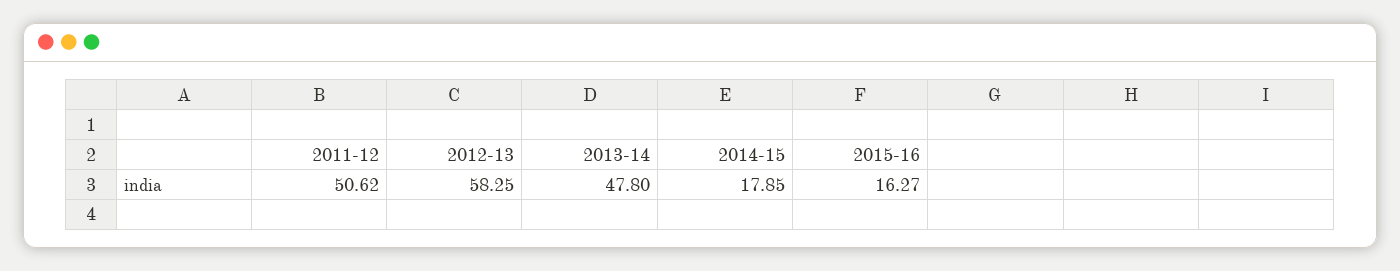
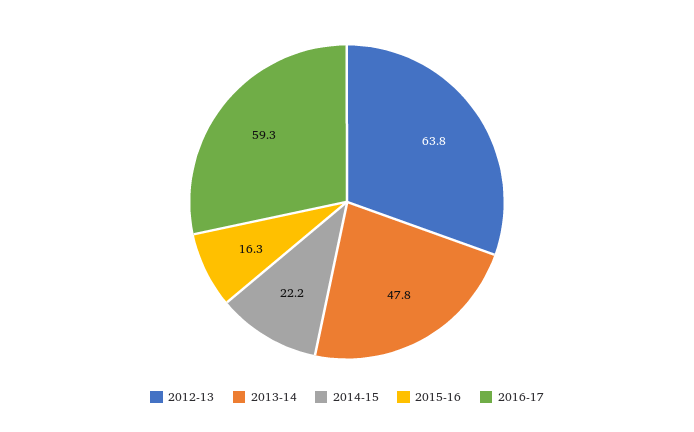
2011-12: 50.62 -> none
2012-13: 58.25 -> 63.8
2014-15: 17.85 -> 22.2
2016-17: none -> 59.3

